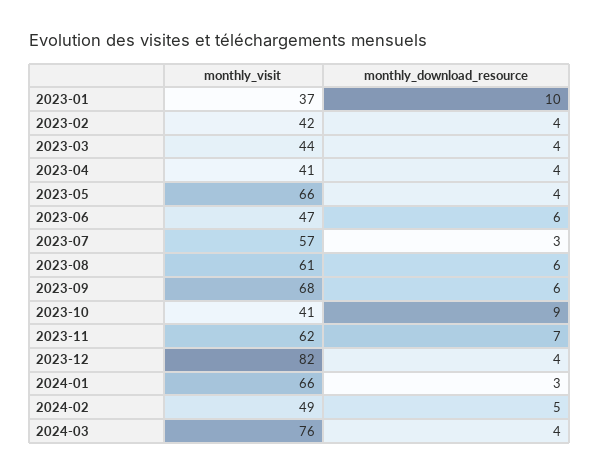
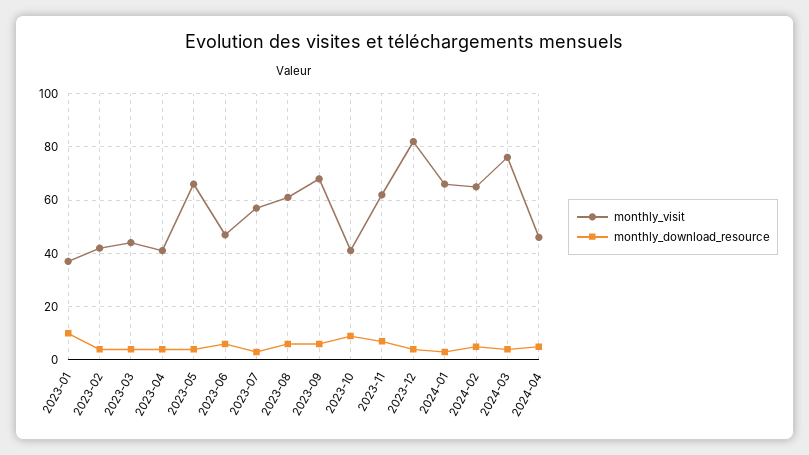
monthly_visit, 2024-02: 49 -> 65
monthly_visit, 2024-04: none -> 45
monthly_download_resource, 2024-04: none -> 5

